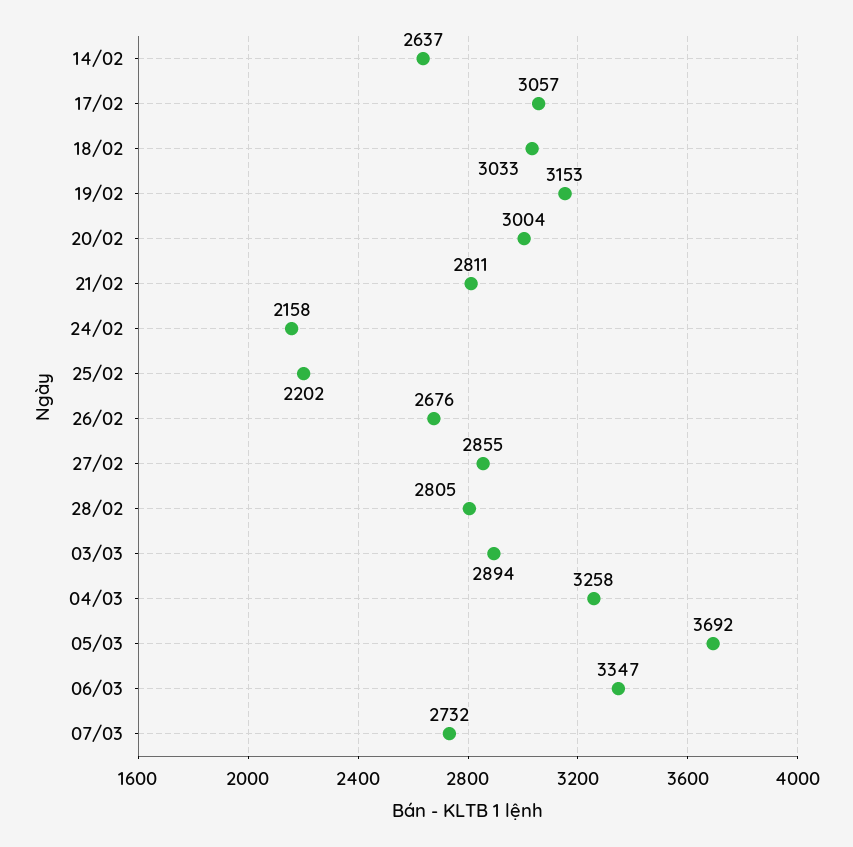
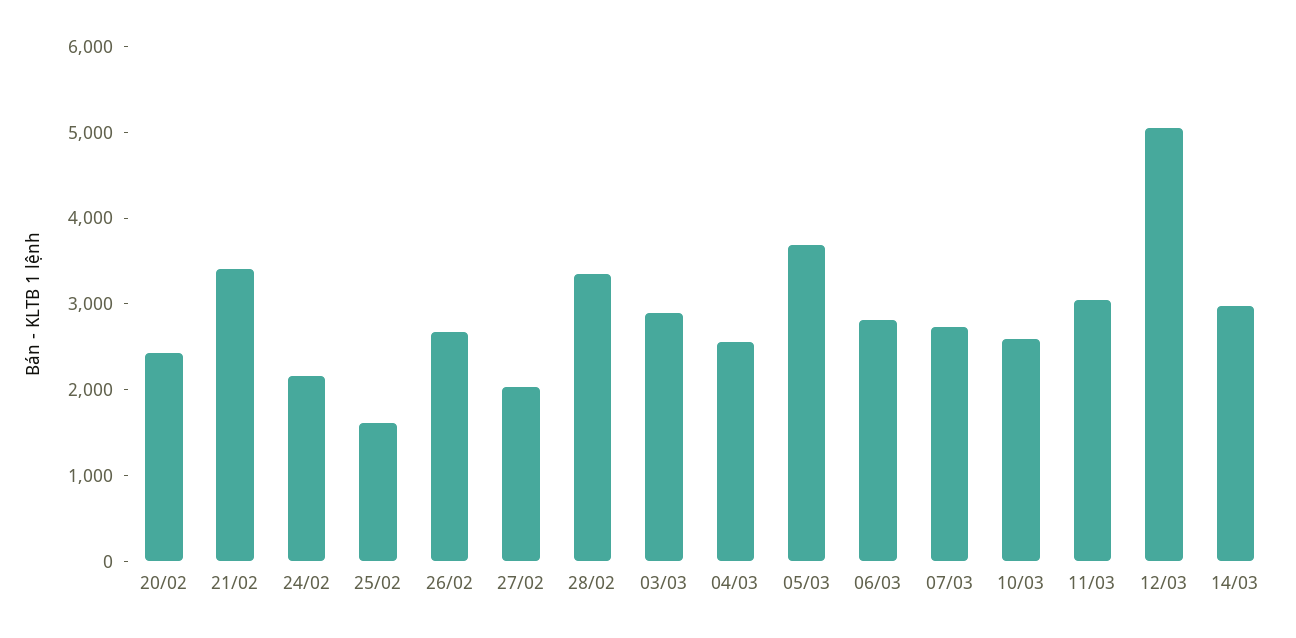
14/02: 2637 -> none
17/02: 3057 -> none
18/02: 3033 -> none
19/02: 3153 -> none
20/02: 3004 -> 2400
21/02: 2811 -> 3400
25/02: 2202 -> 1600
27/02: 2855 -> 2000
28/02: 2805 -> 3400
04/03: 3258 -> 2600
06/03: 3347 -> 2800
10/03: none -> 2600
11/03: none -> 3000
12/03: none -> 5000
14/03: none -> 3000

